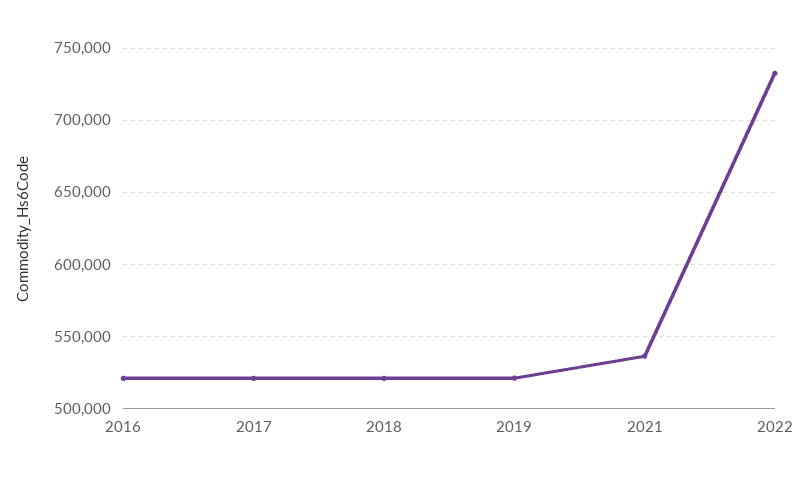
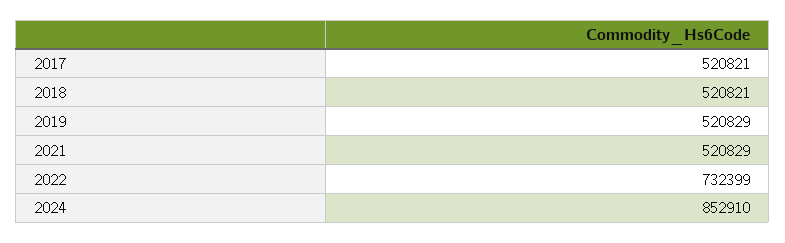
2016: 520000 -> none
2021: 535000 -> 520829
2024: none -> 852910

